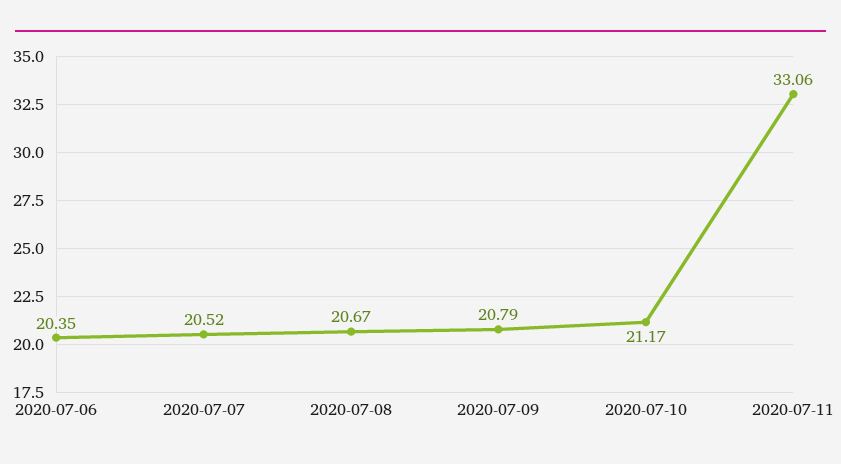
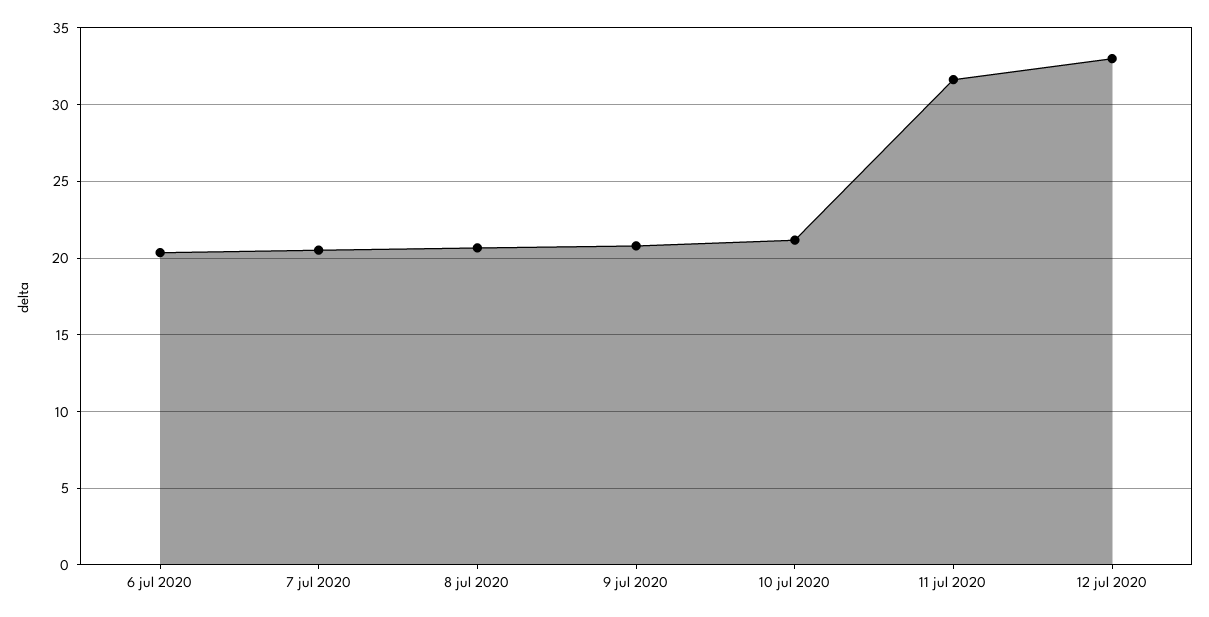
2020-07-11: 33.06 -> 31.5
12 jul 2020: none -> 33

